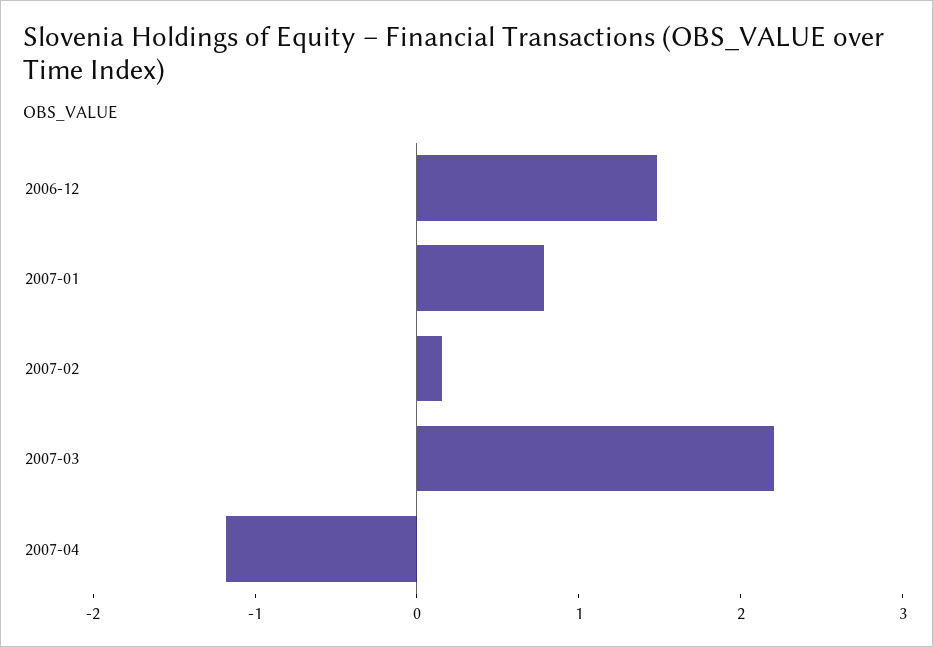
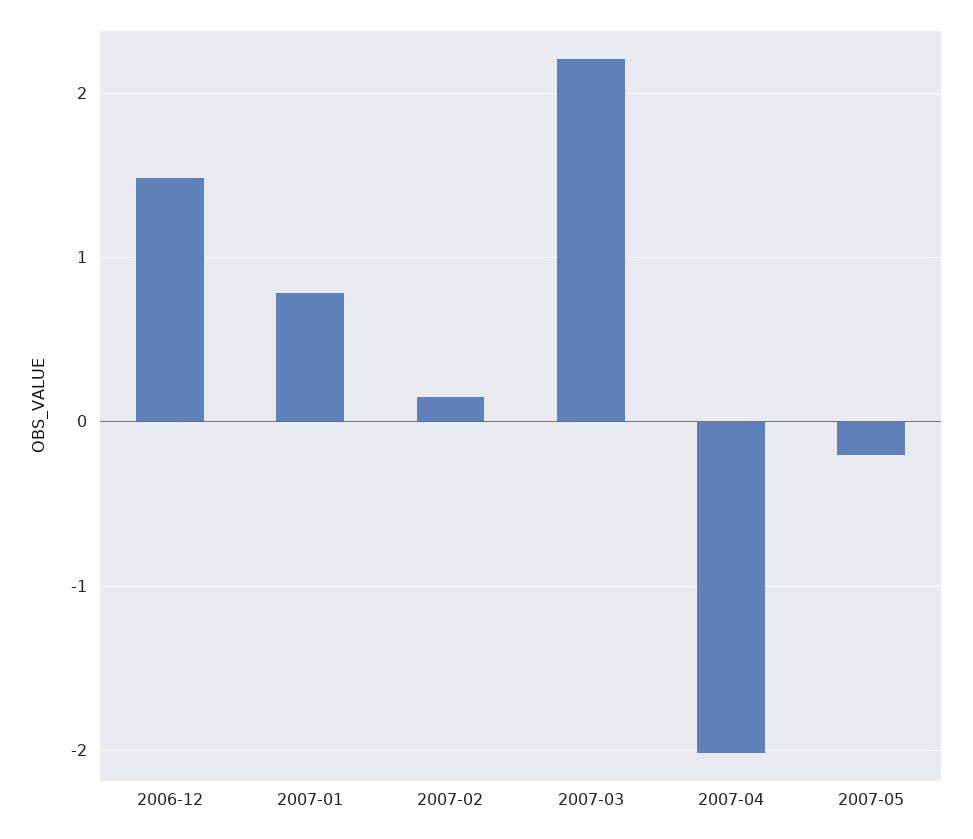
2007-04: -1.2 -> -2
2007-05: none -> -0.2

